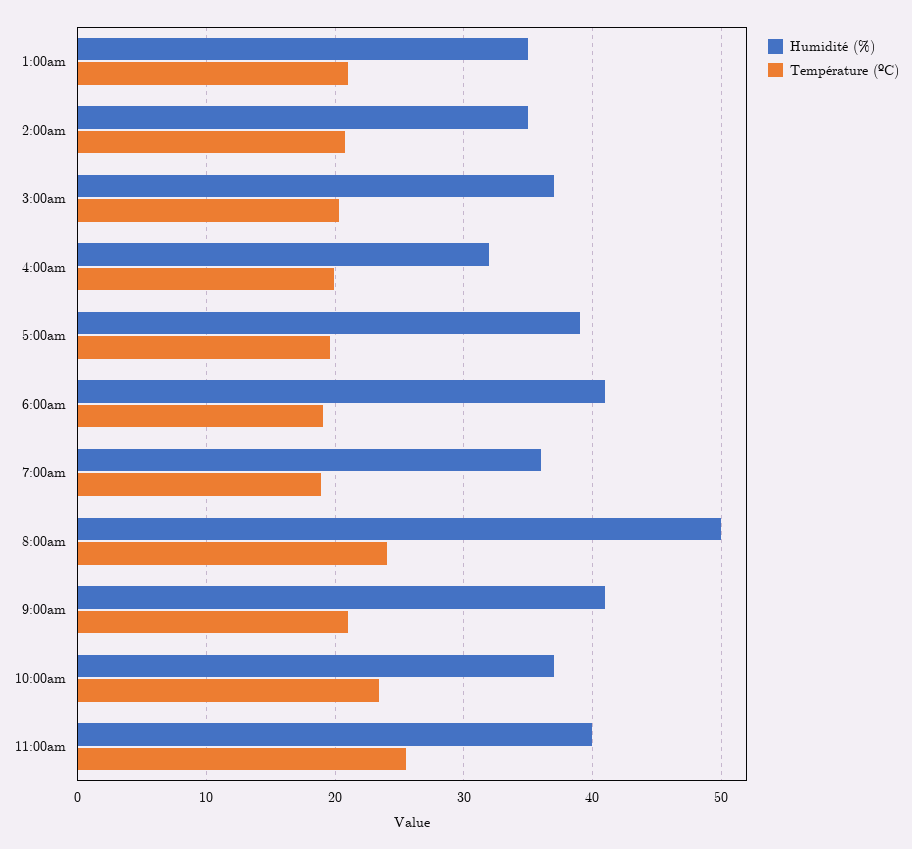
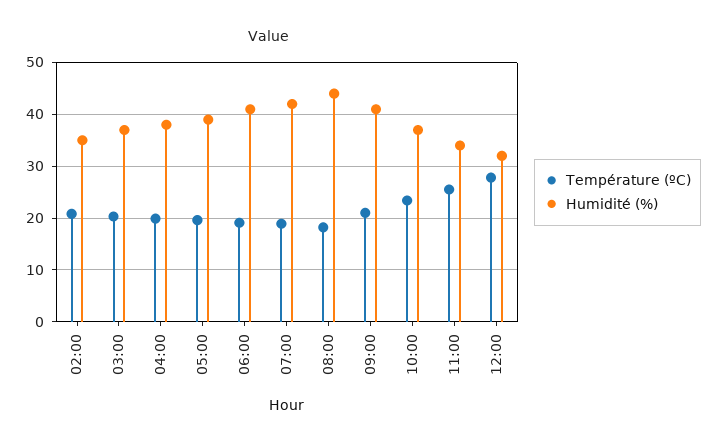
Humidité (%), 1:00am: 35 -> none
Température (ºC), 1:00am: 21 -> none
Humidité (%), 4:00am: 32 -> 38
Humidité (%), 7:00am: 36 -> 42
Humidité (%), 8:00am: 50 -> 44
Température (ºC), 8:00am: 24 -> 18
Humidité (%), 11:00am: 40 -> 34
Température (ºC), 12:00: none -> 28
Humidité (%), 12:00: none -> 32

